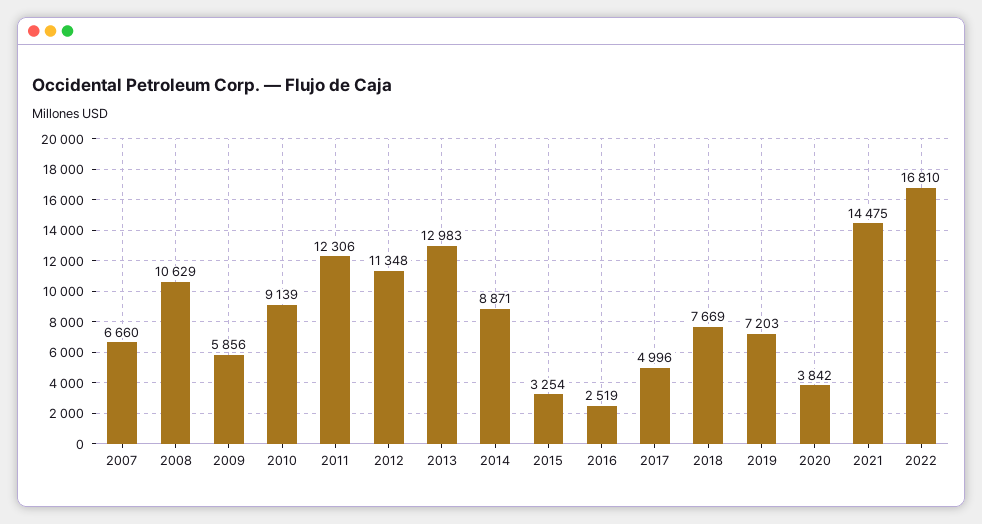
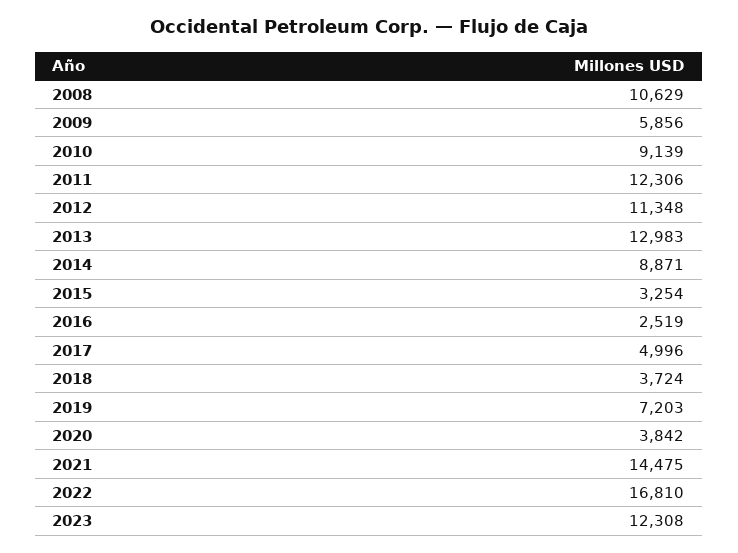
2007: 6660 -> none
2018: 7669 -> 3724
2023: none -> 12308

